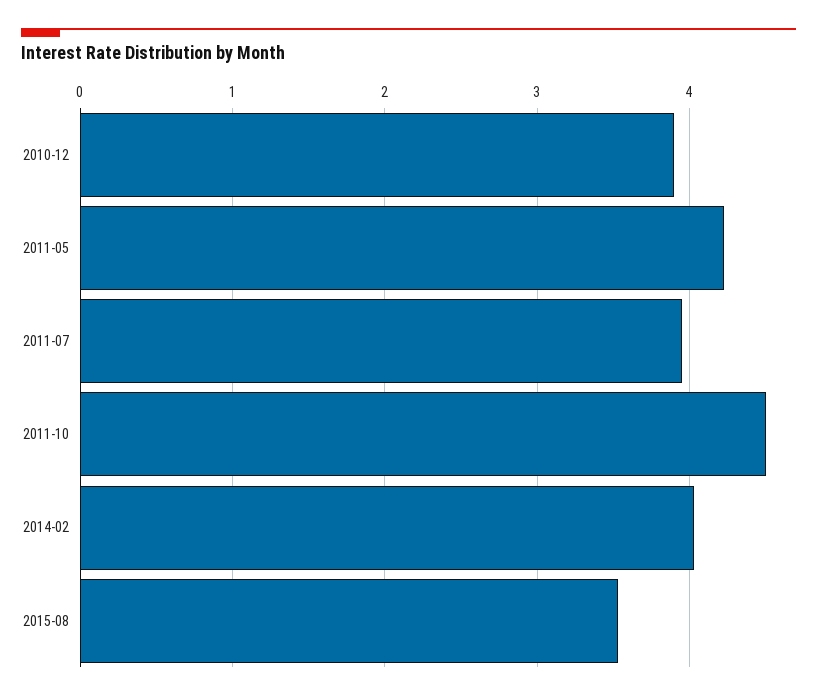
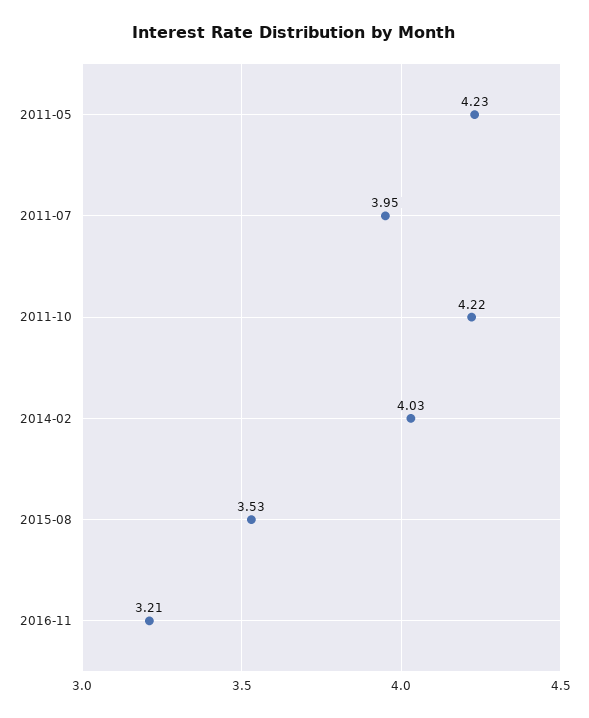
2010-12: 3.9 -> none
2011-10: 4.5 -> 4.22
2016-11: none -> 3.21

